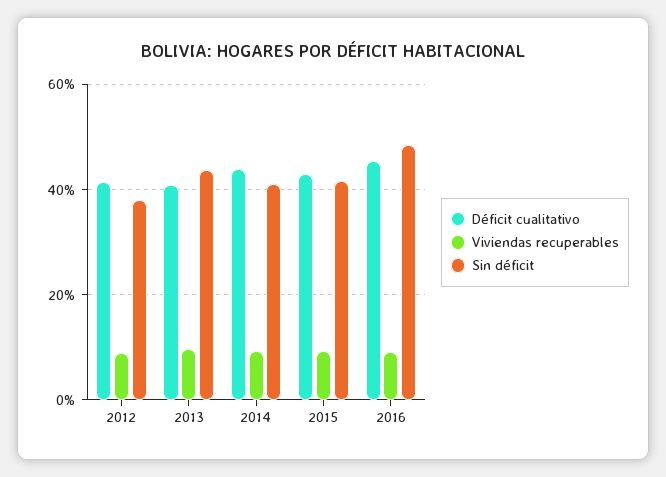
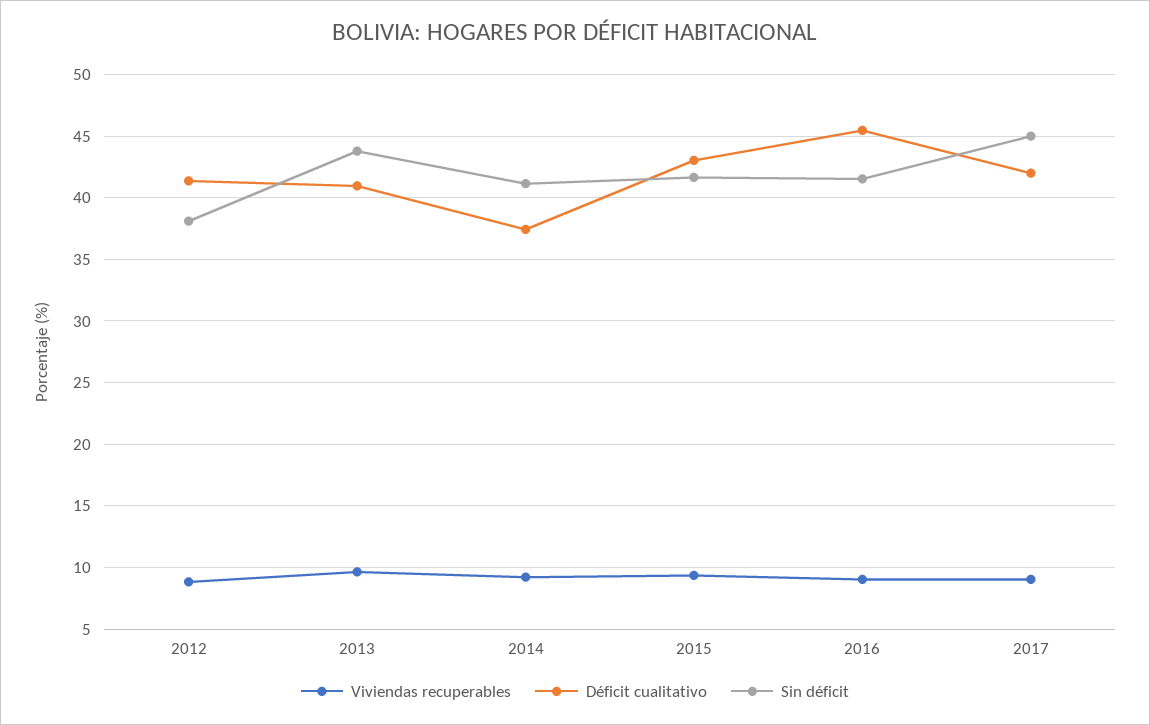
Déficit cualitativo, 2014: 44 -> 37.5
Sin déficit, 2016: 48 -> 41.5
Viviendas recuperables, 2017: none -> 9
Déficit cualitativo, 2017: none -> 42
Sin déficit, 2017: none -> 45

